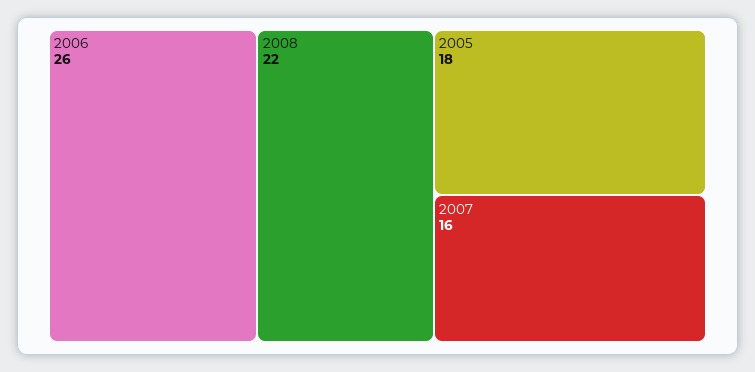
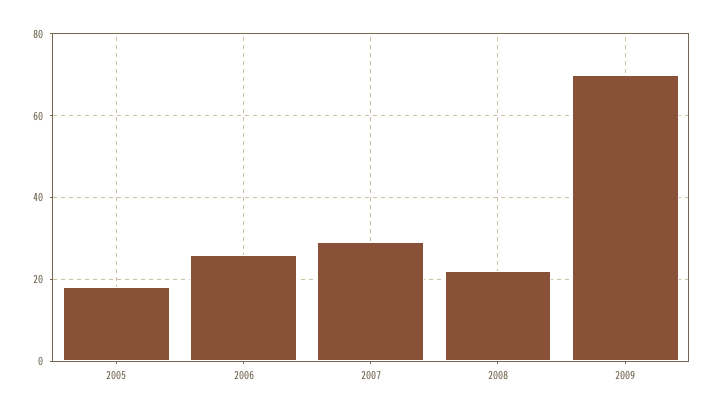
2007: 16 -> 30
2009: none -> 70

